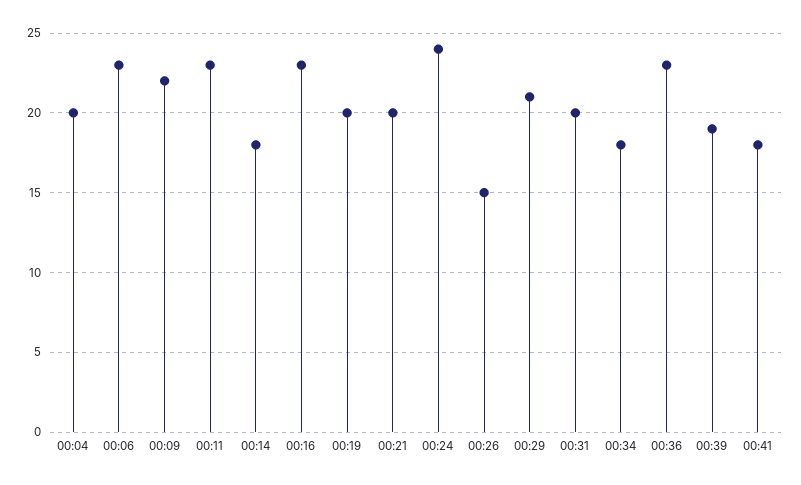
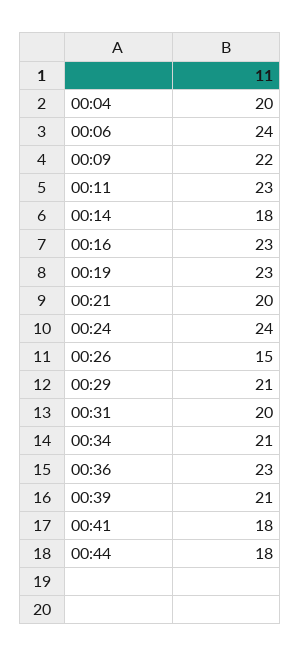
00:06: 23 -> 24
00:19: 20 -> 23
00:34: 18 -> 21
00:39: 19 -> 21
00:44: none -> 18

